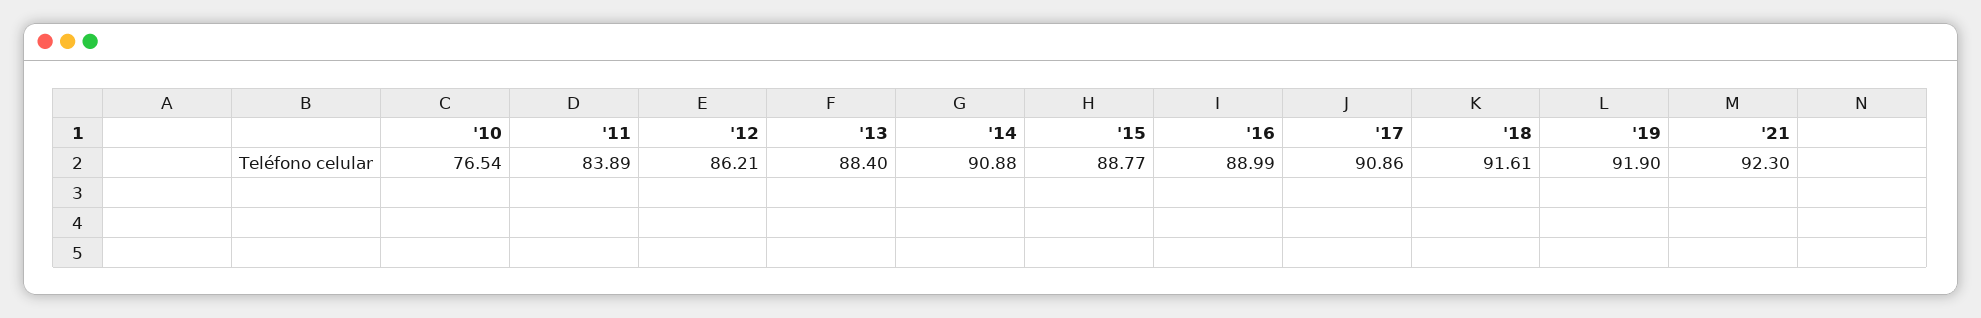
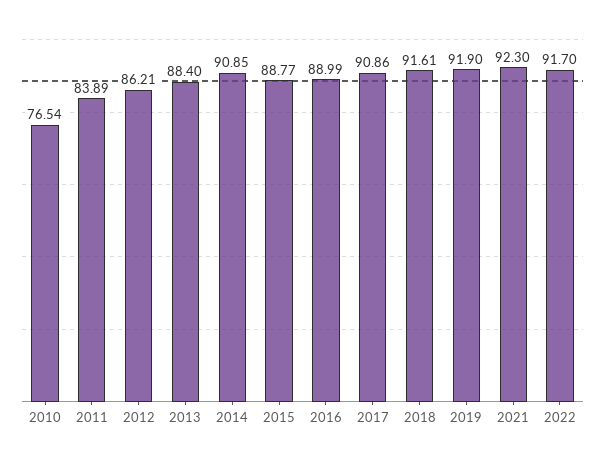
'14: 90.88 -> 90.85
2022: none -> 91.7

